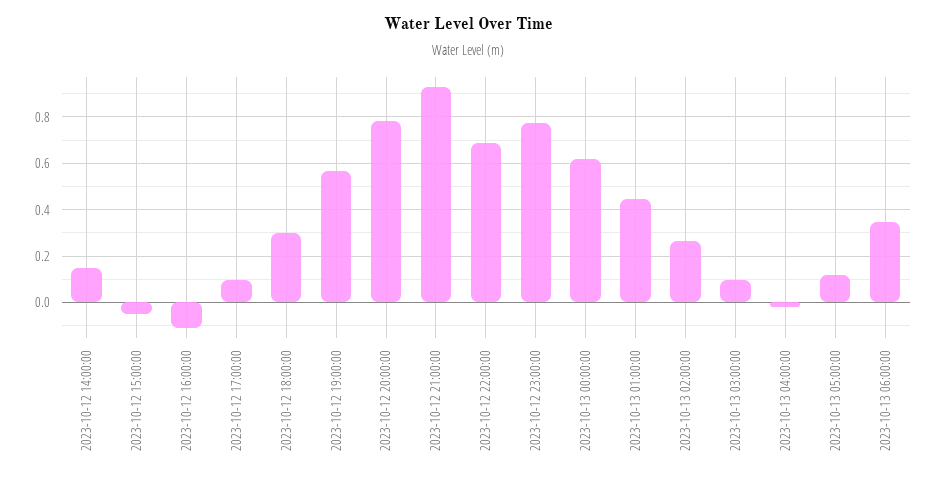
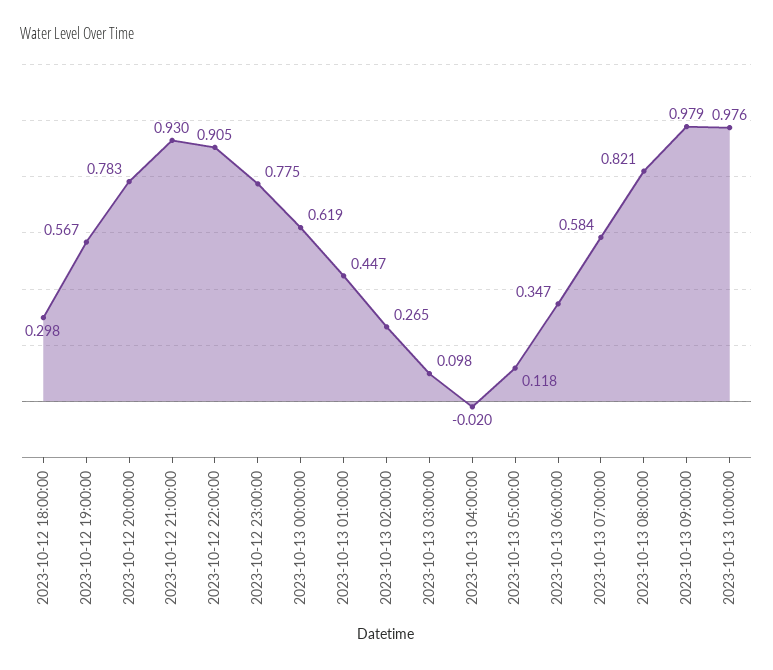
2023-10-12 14:00:00: 0.15 -> none
2023-10-12 15:00:00: -0.05 -> none
2023-10-12 16:00:00: -0.1 -> none
2023-10-12 17:00:00: 0.1 -> none
2023-10-12 22:00:00: 0.7 -> 0.905
2023-10-13 07:00:00: none -> 0.584
2023-10-13 08:00:00: none -> 0.821
2023-10-13 09:00:00: none -> 0.979
2023-10-13 10:00:00: none -> 0.976

